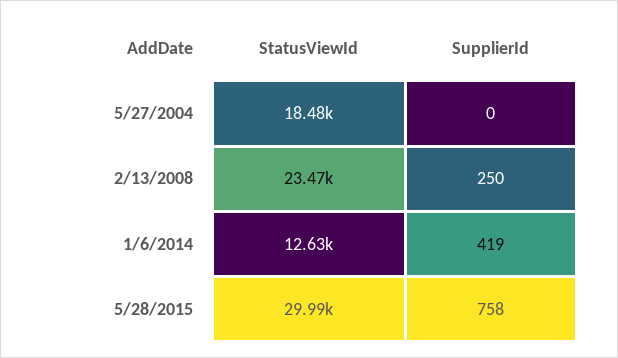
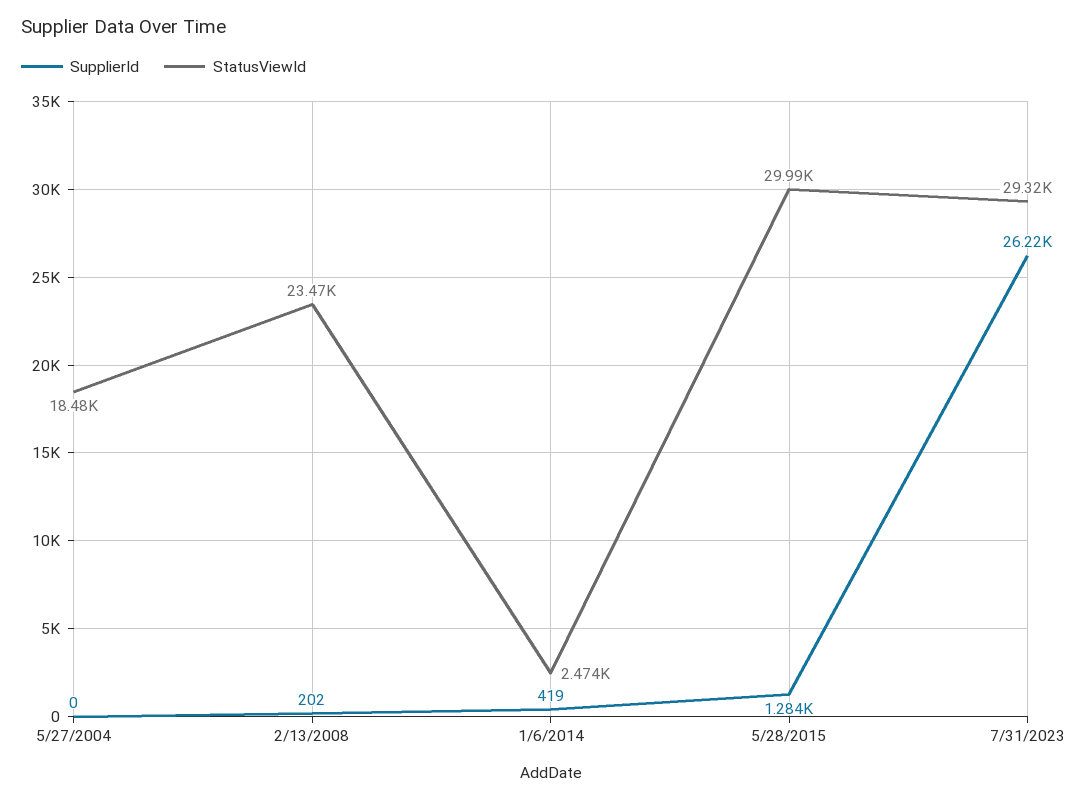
SupplierId, 2/13/2008: 250 -> 202
StatusViewId, 1/6/2014: 12630 -> 2474
SupplierId, 5/28/2015: 758 -> 1284
SupplierId, 7/31/2023: none -> 26220
StatusViewId, 7/31/2023: none -> 29320

